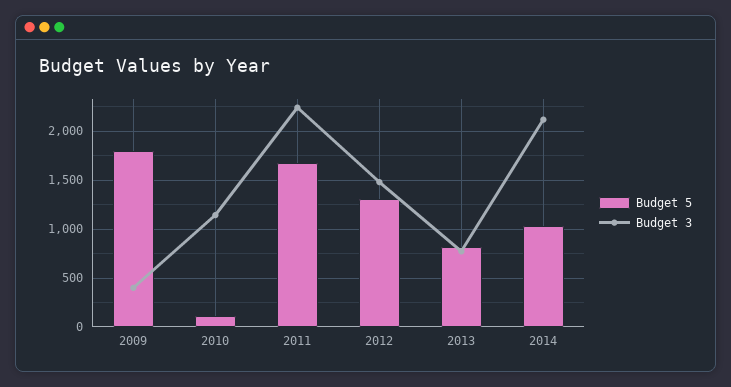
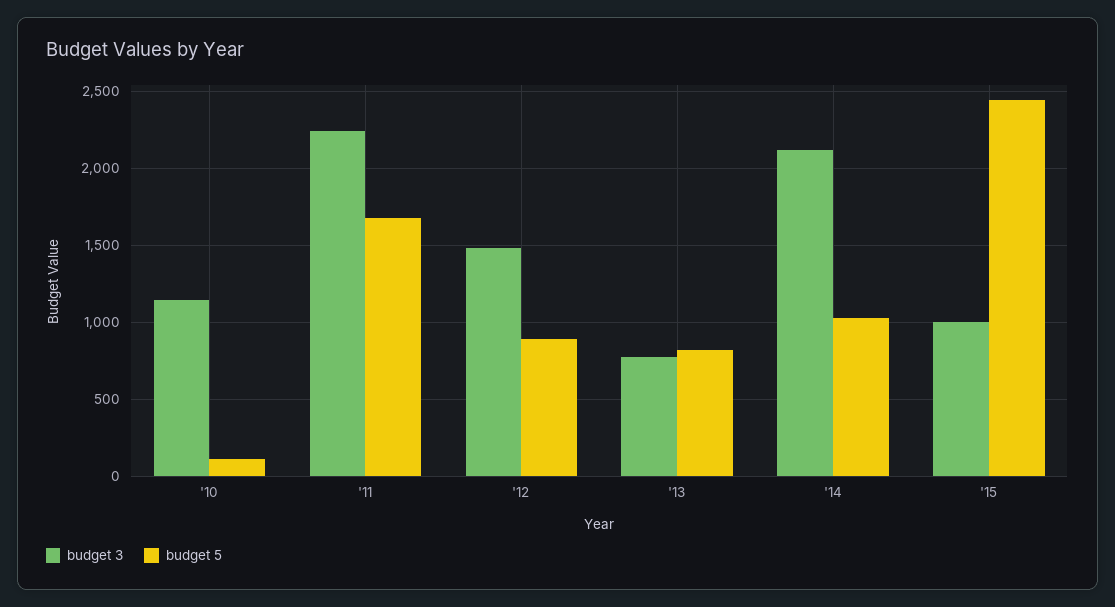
Budget 5, 2009: 1800 -> none
Budget 3, 2009: 400 -> none
Budget 5, 2012: 1300 -> 900
Budget 3, '15: none -> 1000
Budget 5, '15: none -> 2450

